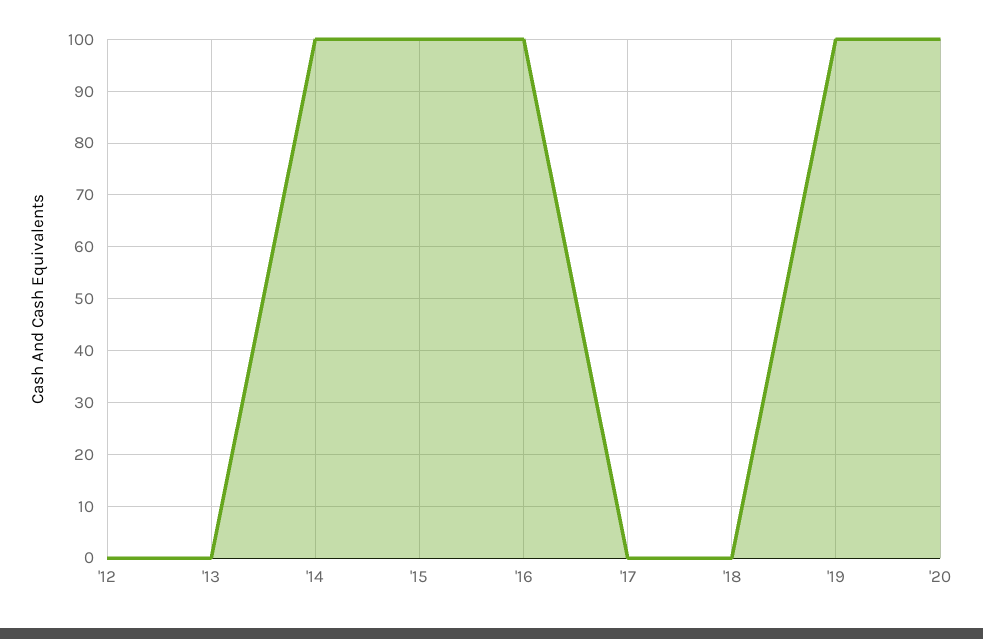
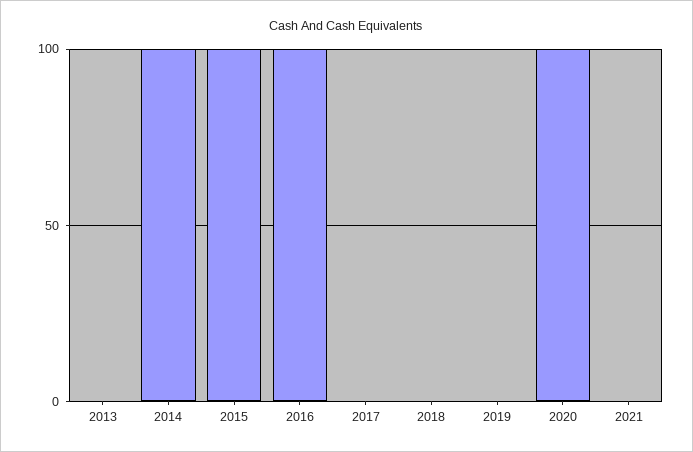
'12: 0 -> none
'19: 100 -> 0
2021: none -> 0

